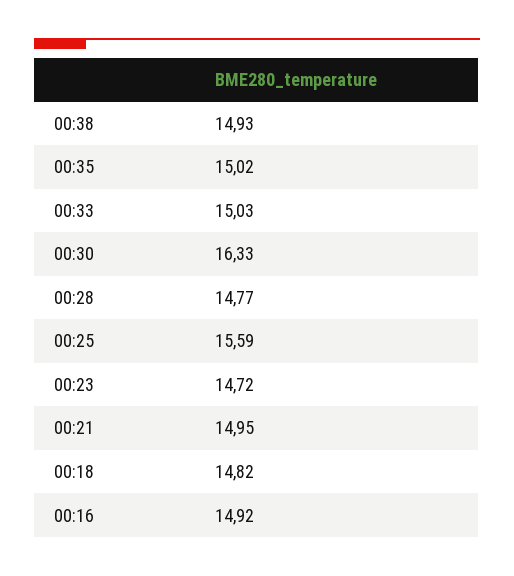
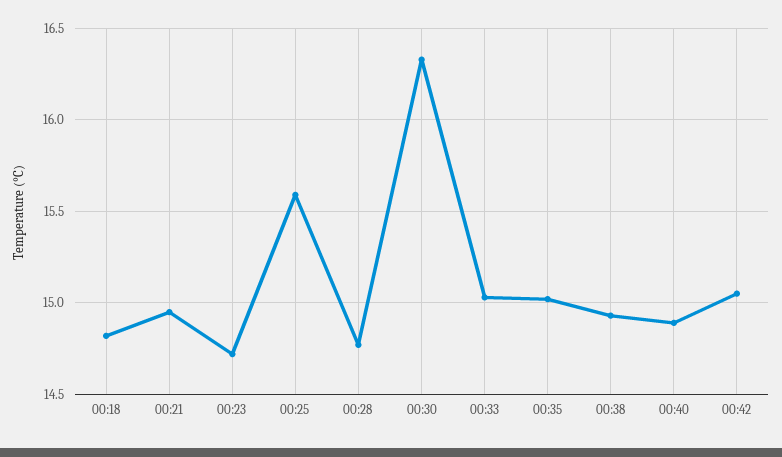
00:16: 14.92 -> none
00:40: none -> 14.9
00:42: none -> 15.05

